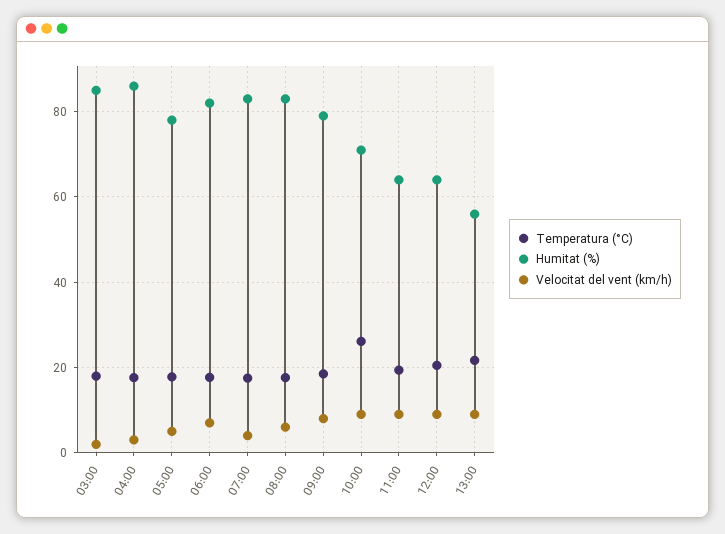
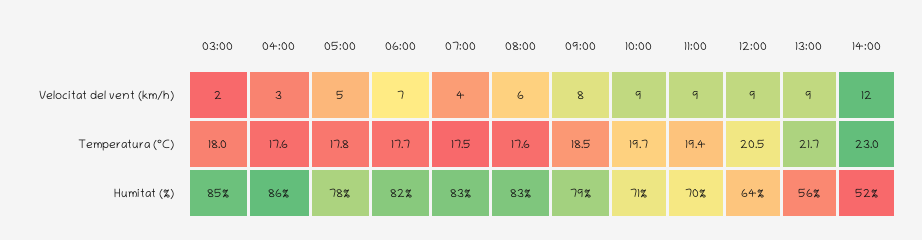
Temperatura (°C), 10:00: 26 -> 19.7
Humitat (%), 11:00: 64 -> 70
Velocitat del vent (km/h), 14:00: none -> 12
Temperatura (°C), 14:00: none -> 23
Humitat (%), 14:00: none -> 52

